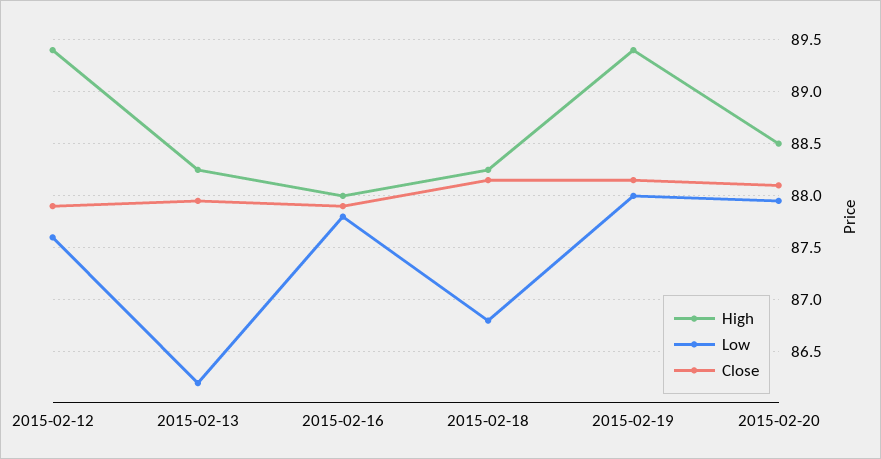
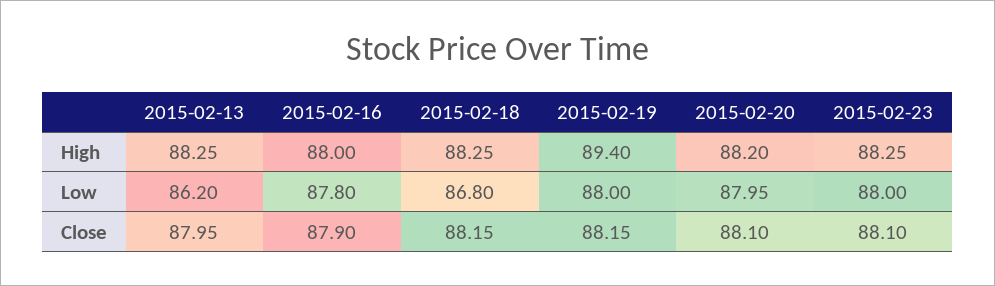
High, 2015-02-12: 89.4 -> none
Low, 2015-02-12: 87.6 -> none
Close, 2015-02-12: 87.9 -> none
High, 2015-02-20: 88.5 -> 88.2
High, 2015-02-23: none -> 88.25
Low, 2015-02-23: none -> 88
Close, 2015-02-23: none -> 88.1

